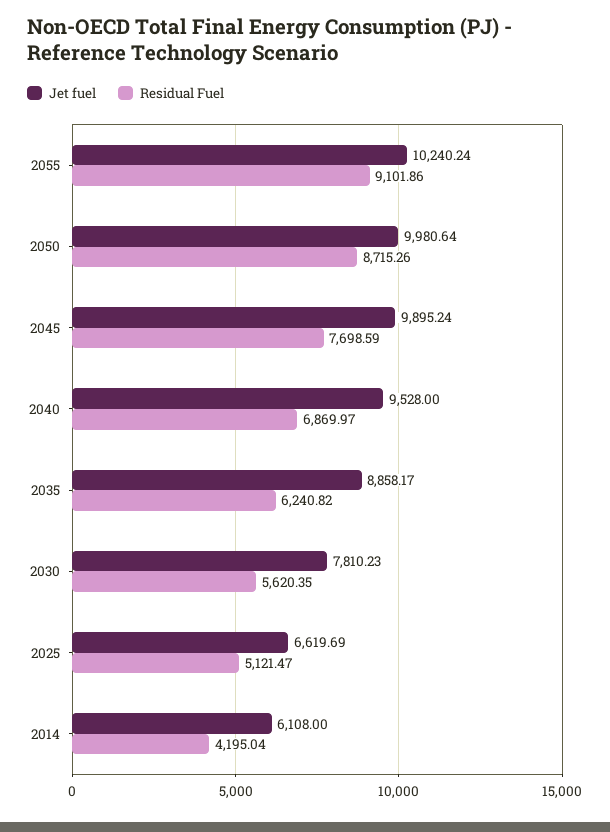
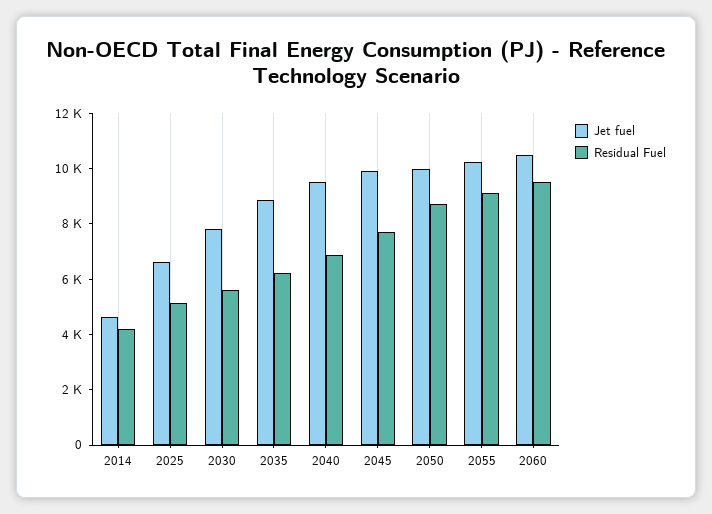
Jet fuel, 2014: 6108 -> 4500
Jet fuel, 2060: none -> 10500
Residual Fuel, 2060: none -> 9500

